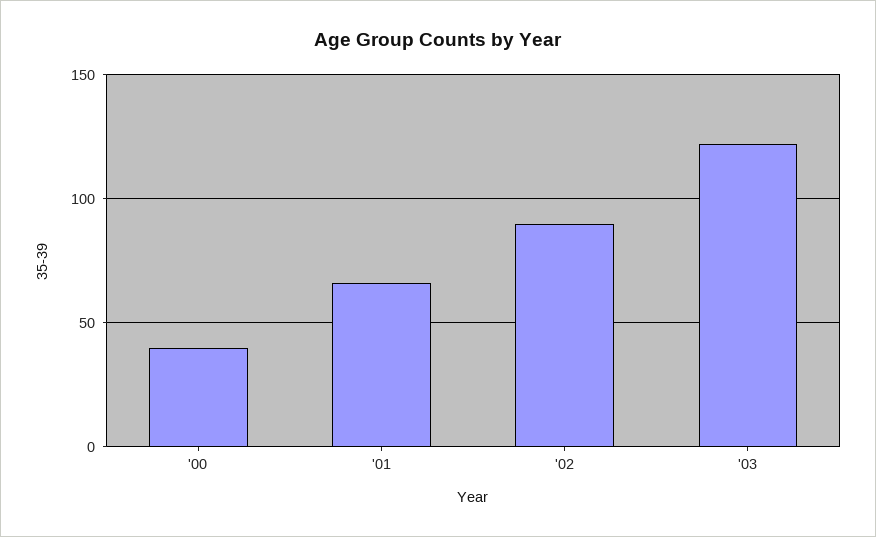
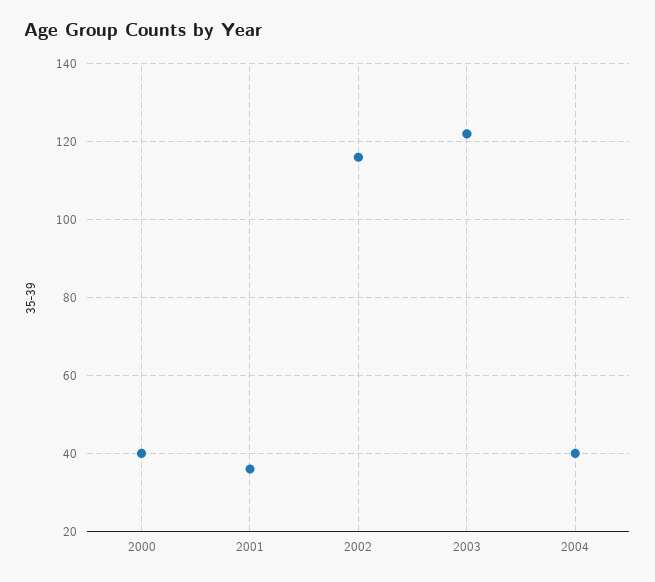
'01: 65 -> 35
'02: 90 -> 115
2004: none -> 40

